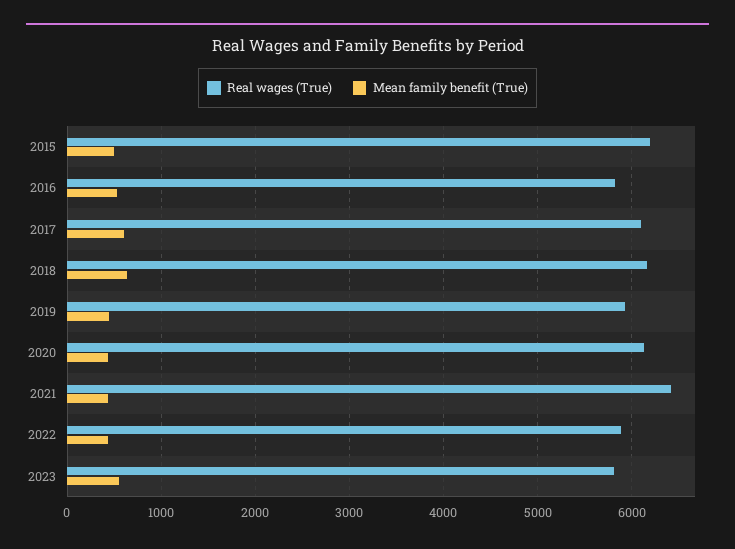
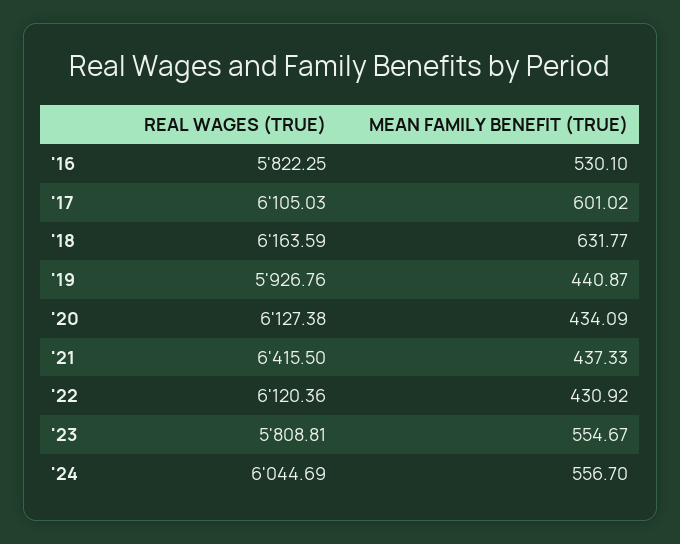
Real wages (True), 2015: 6200 -> none
Mean family benefit (True), 2015: 500 -> none
Real wages (True), 2022: 5900 -> 6120.36
Real wages (True), '24: none -> 6044.69
Mean family benefit (True), '24: none -> 556.7

